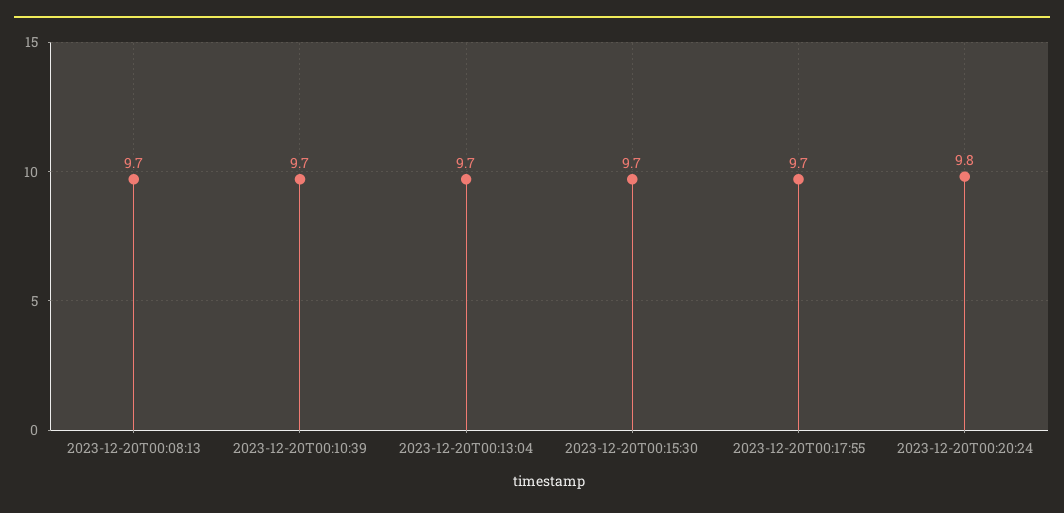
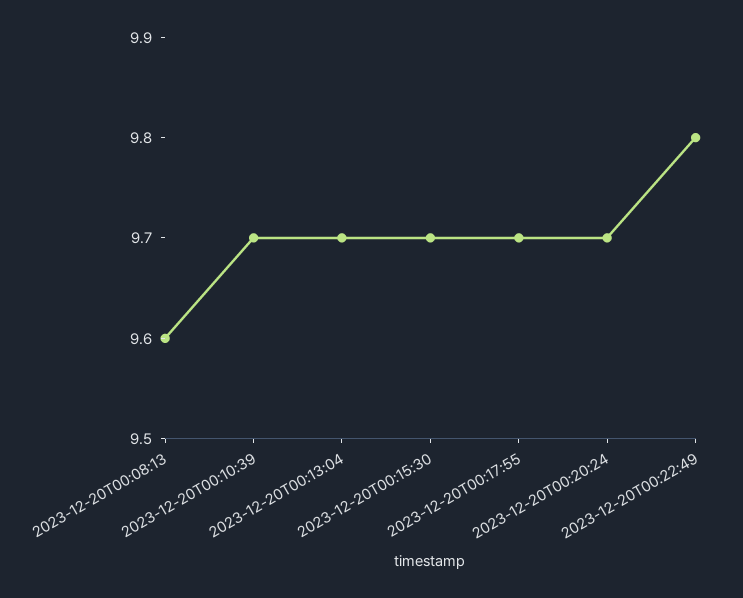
2023-12-20T00:08:13: 9.7 -> 9.6
2023-12-20T00:20:24: 9.8 -> 9.7
2023-12-20T00:22:49: none -> 9.8

